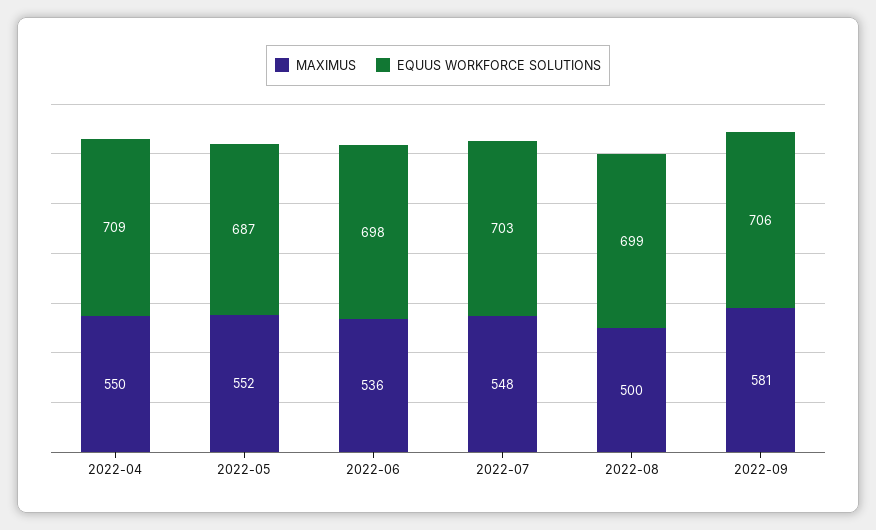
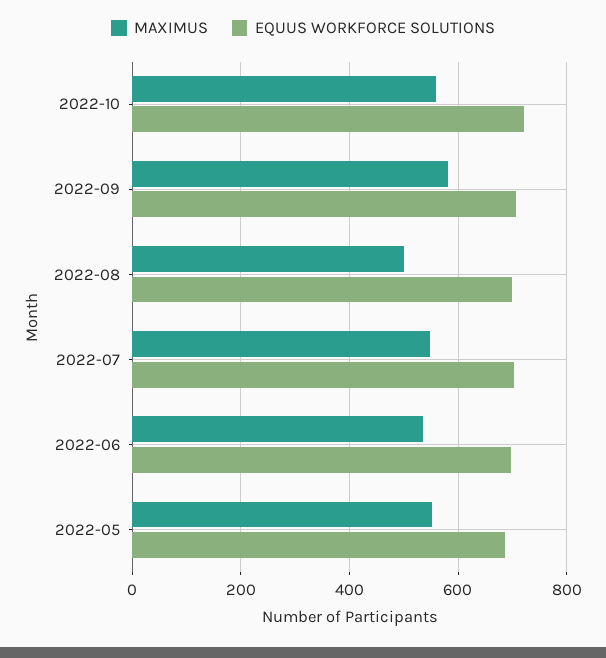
MAXIMUS, 2022-04: 550 -> none
EQUUS WORKFORCE SOLUTIONS, 2022-04: 709 -> none
MAXIMUS, 2022-10: none -> 560
EQUUS WORKFORCE SOLUTIONS, 2022-10: none -> 720

